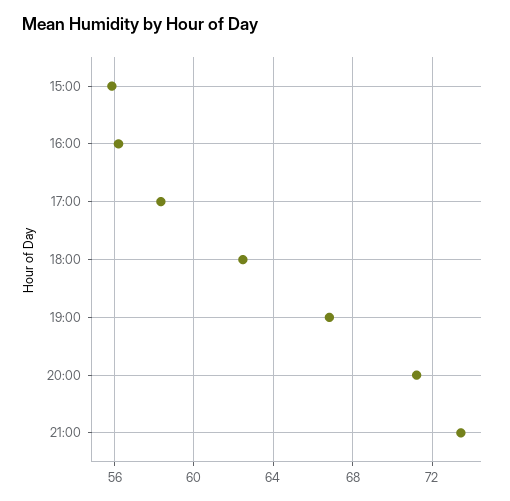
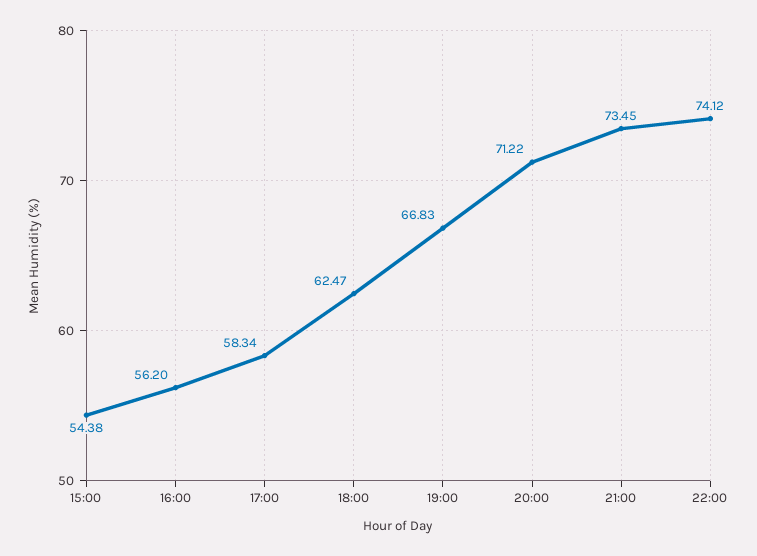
15:00: 56 -> 54.38
22:00: none -> 74.12

